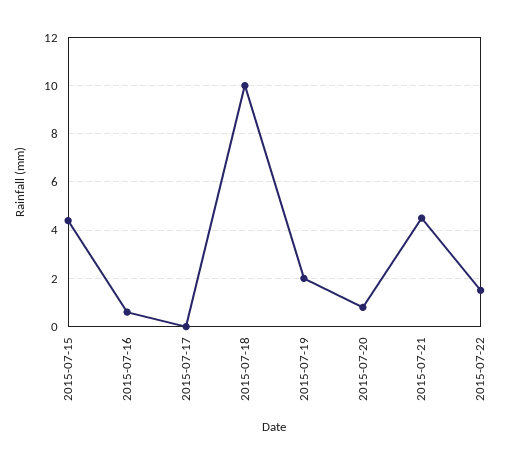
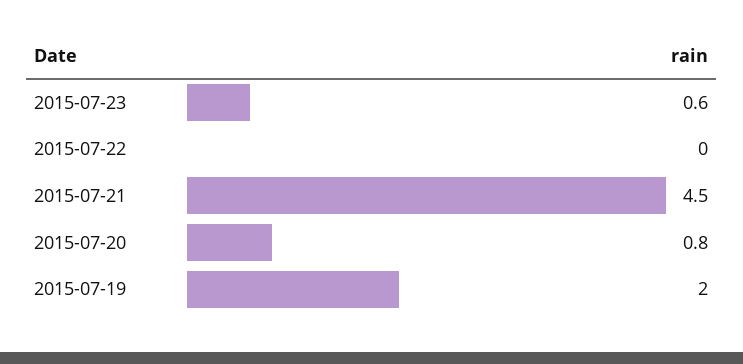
2015-07-15: 4.5 -> none
2015-07-16: 0.5 -> none
2015-07-17: 0 -> none
2015-07-18: 10 -> none
2015-07-22: 1.5 -> 0
2015-07-23: none -> 0.6

